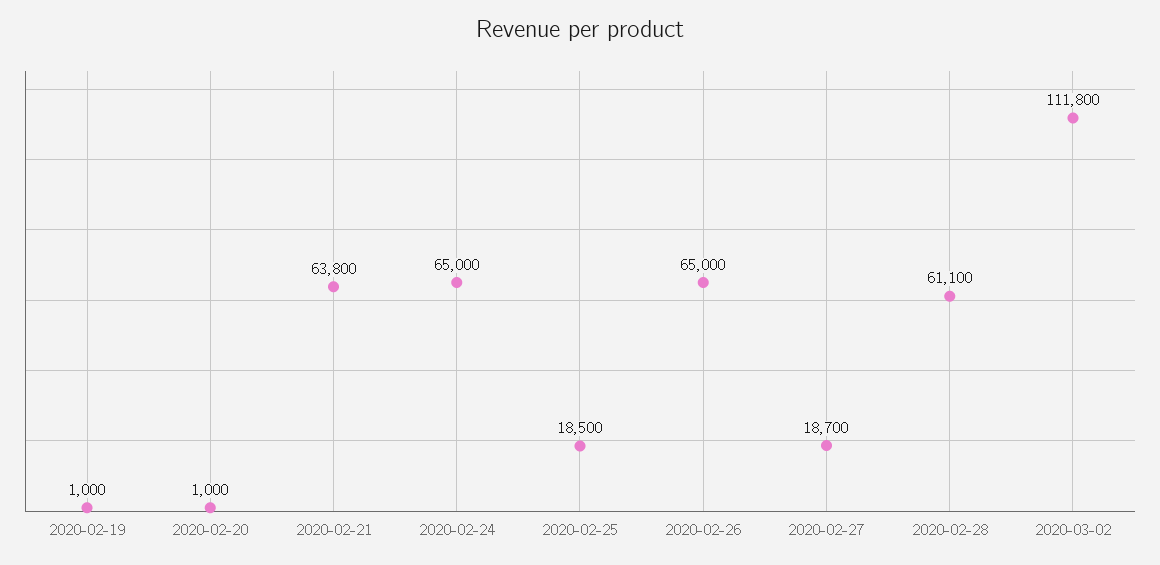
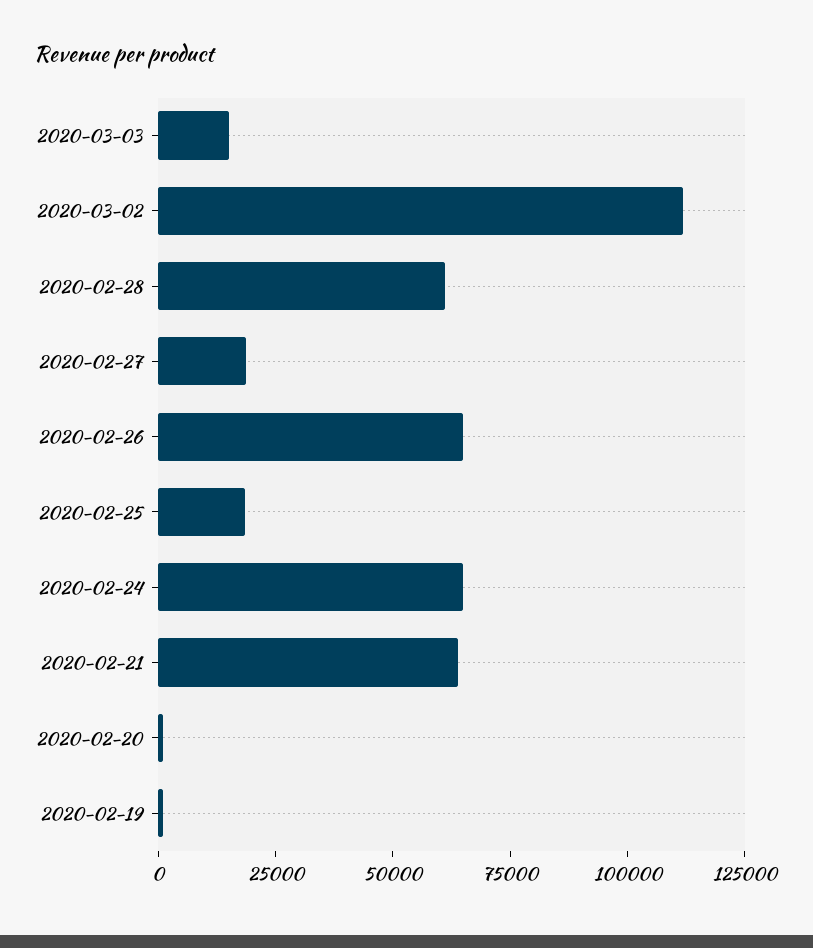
2020-03-03: none -> 15000

